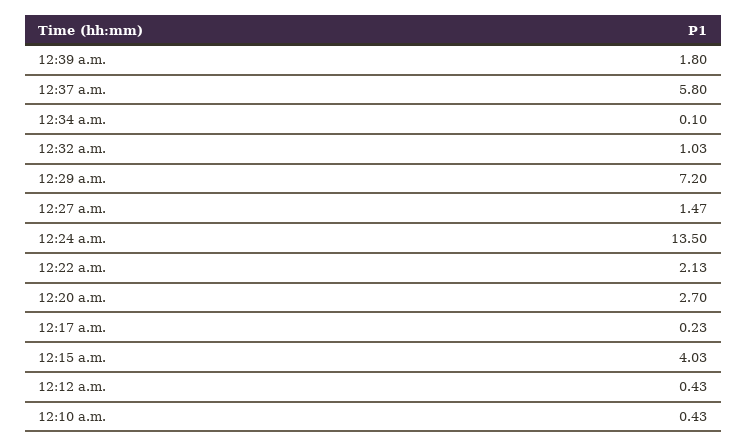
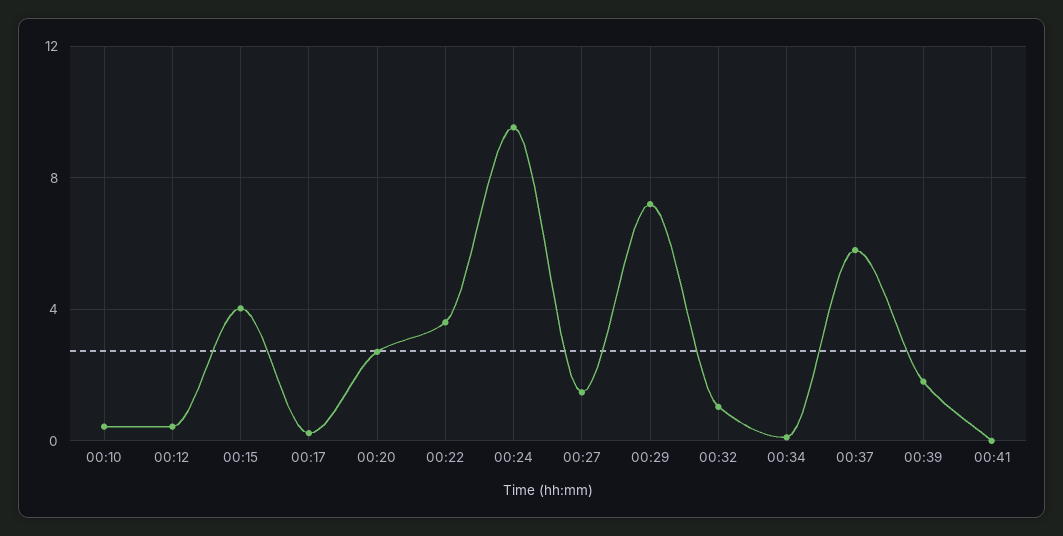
12:24 a.m.: 13.5 -> 9.5
12:22 a.m.: 2.13 -> 3.5
00:41: none -> 0

